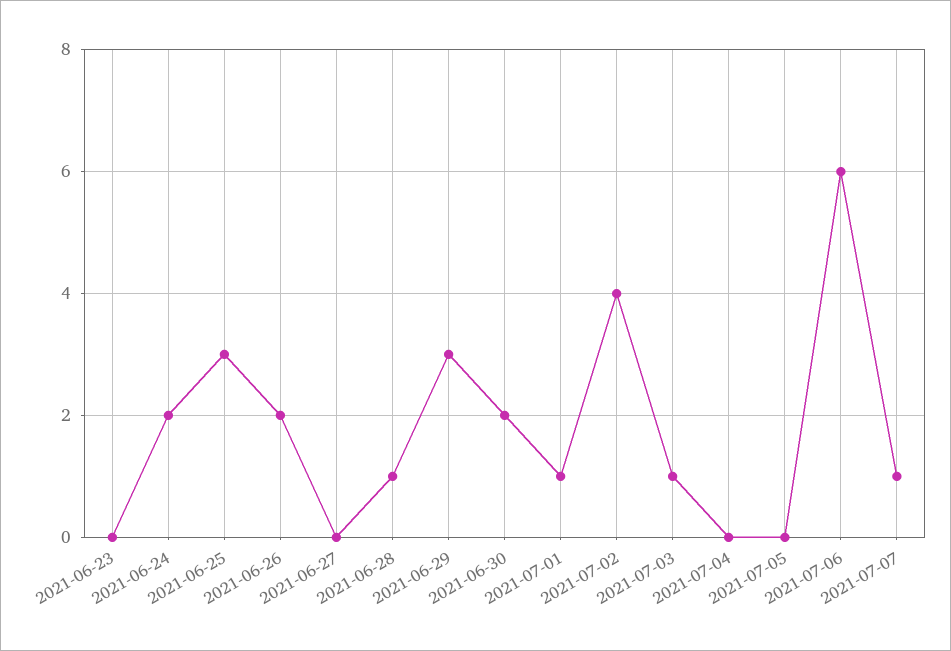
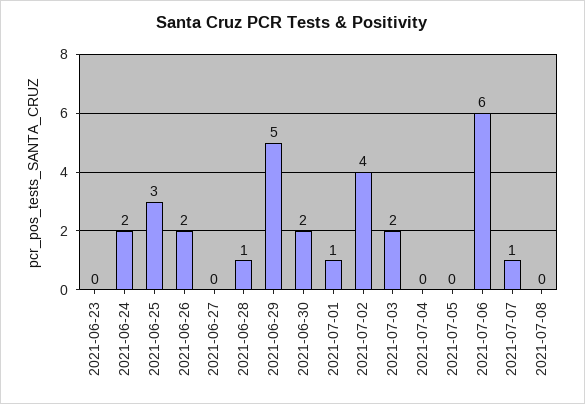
2021-06-29: 3 -> 5
2021-07-03: 1 -> 2
2021-07-08: none -> 0

